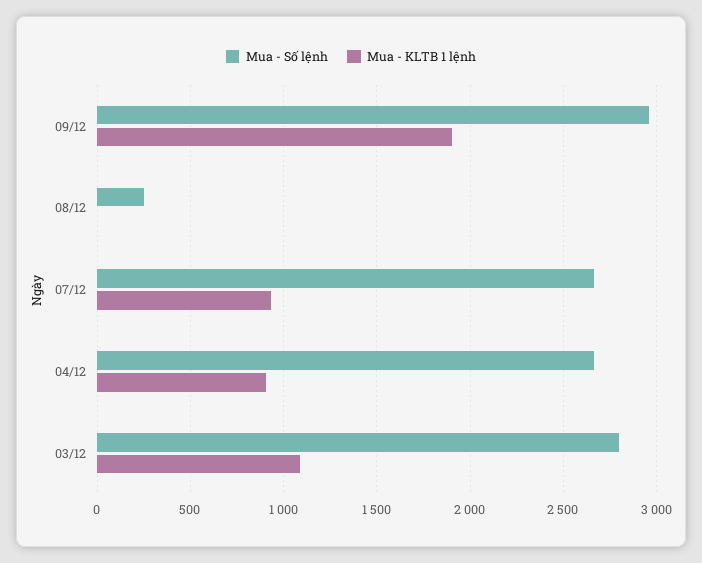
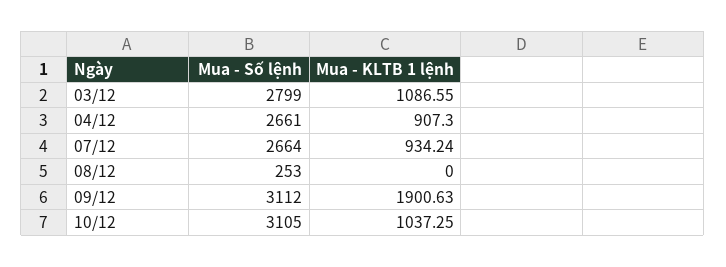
Mua - Số lệnh, 09/12: 2950 -> 3112
Mua - Số lệnh, 10/12: none -> 3105
Mua - KLTB 1 lệnh, 10/12: none -> 1037.25

